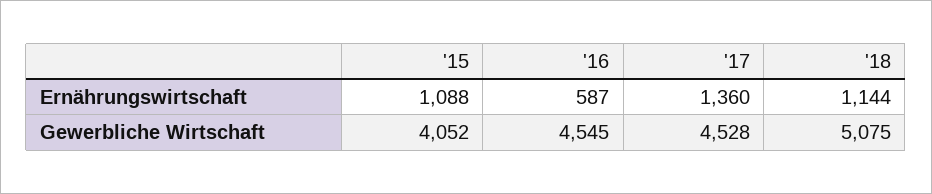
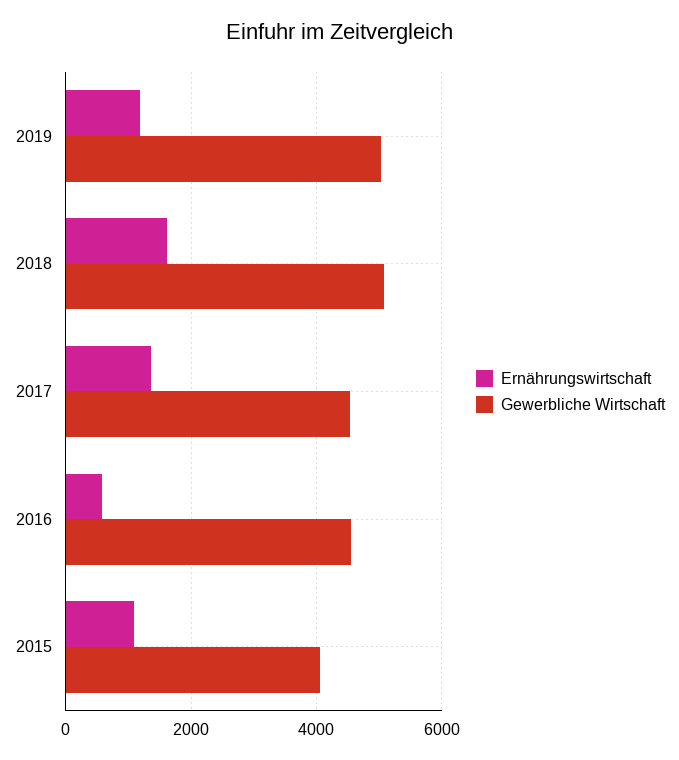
Ernährungswirtschaft, '18: 1144 -> 1600
Ernährungswirtschaft, 2019: none -> 1200
Gewerbliche Wirtschaft, 2019: none -> 5000

